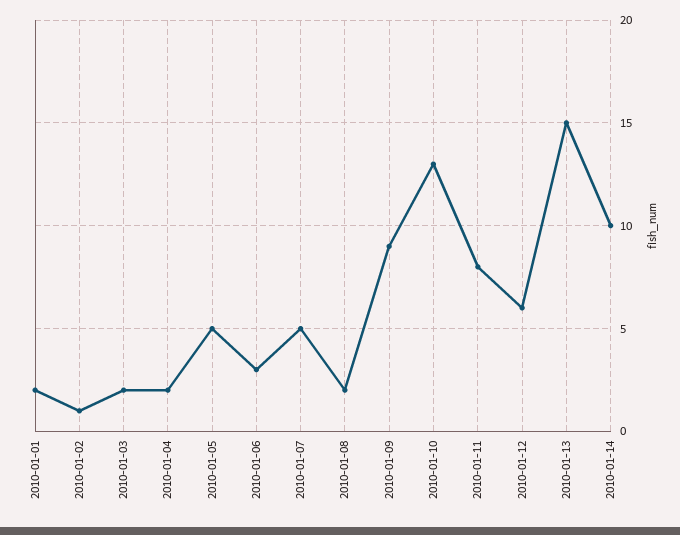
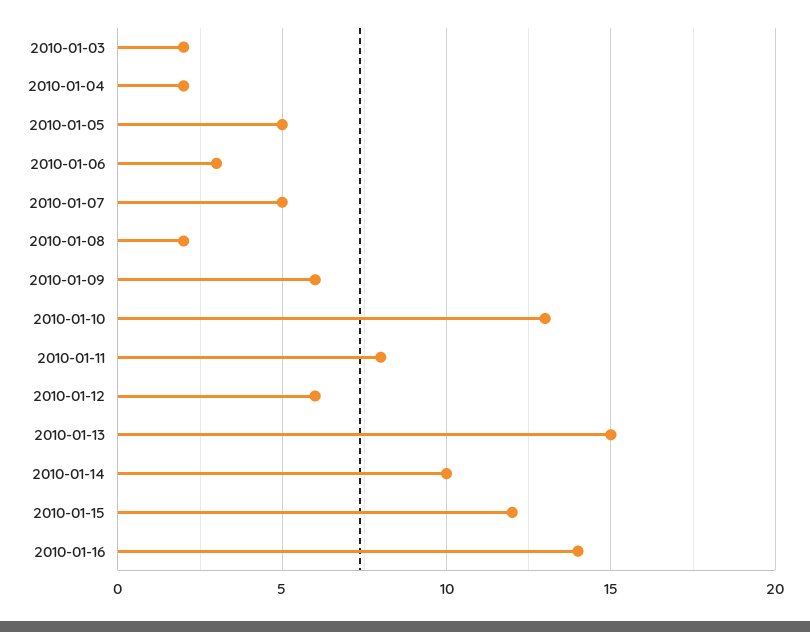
2010-01-01: 2 -> none
2010-01-02: 1 -> none
2010-01-09: 9 -> 6
2010-01-15: none -> 12
2010-01-16: none -> 14

